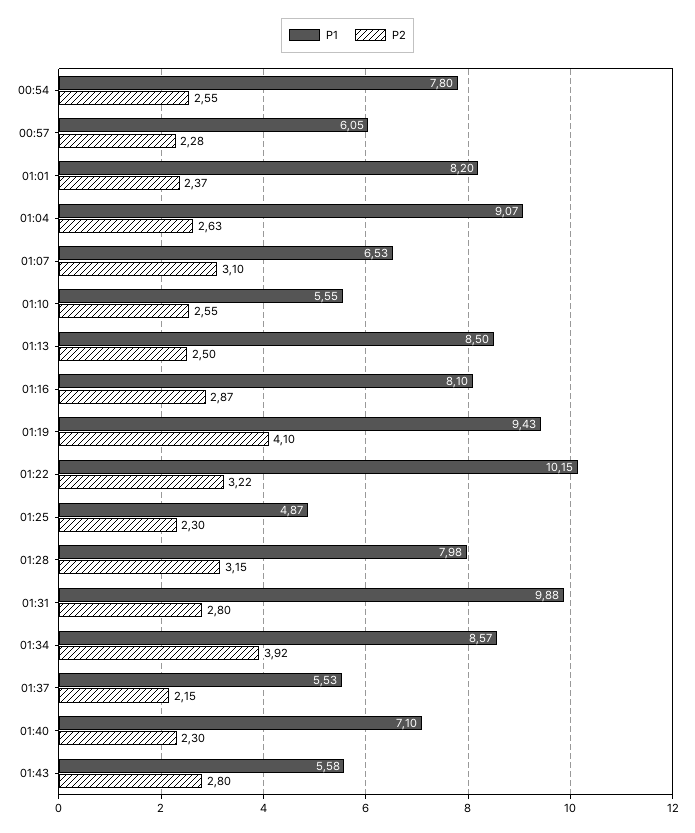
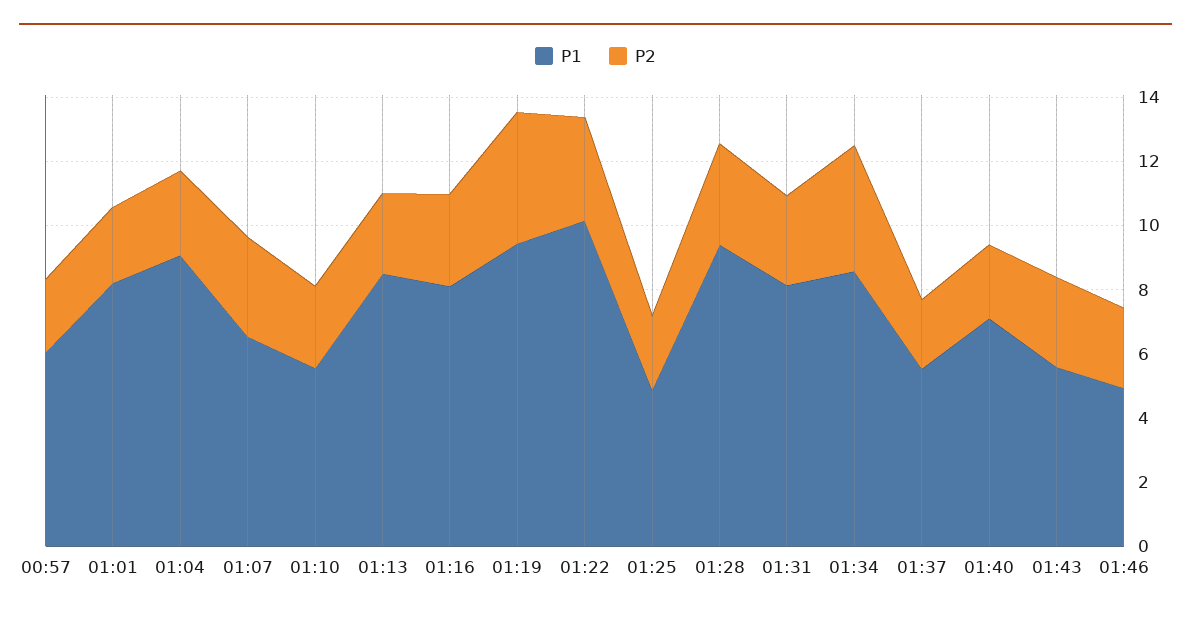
P1, 00:54: 7.8 -> none
P2, 00:54: 2.55 -> none
P1, 01:28: 7.98 -> 9.5
P1, 01:31: 9.88 -> 8
P1, 01:46: none -> 5
P2, 01:46: none -> 2.5

